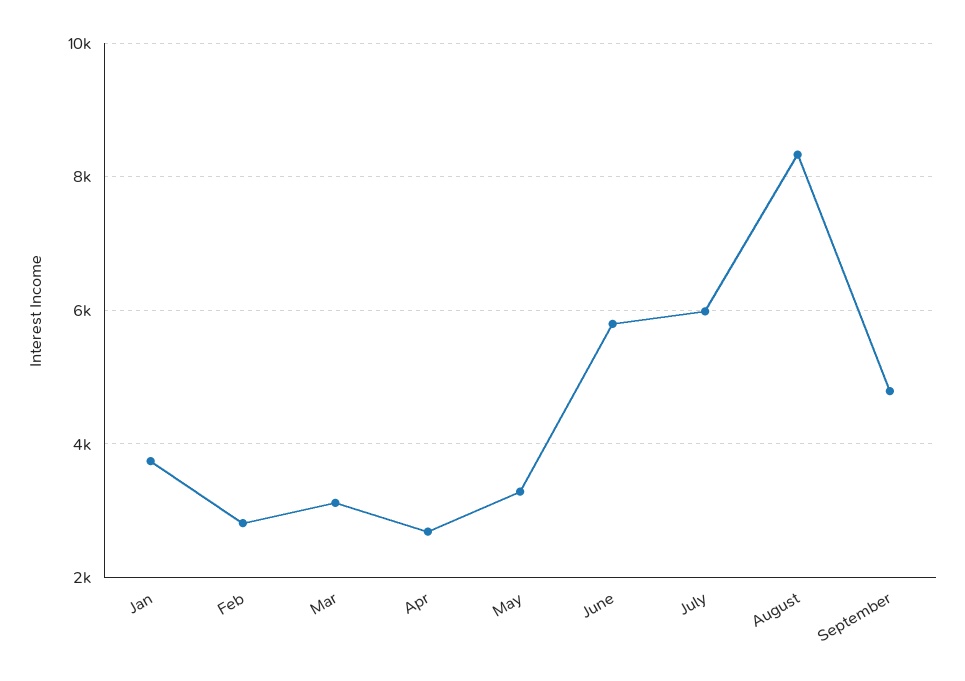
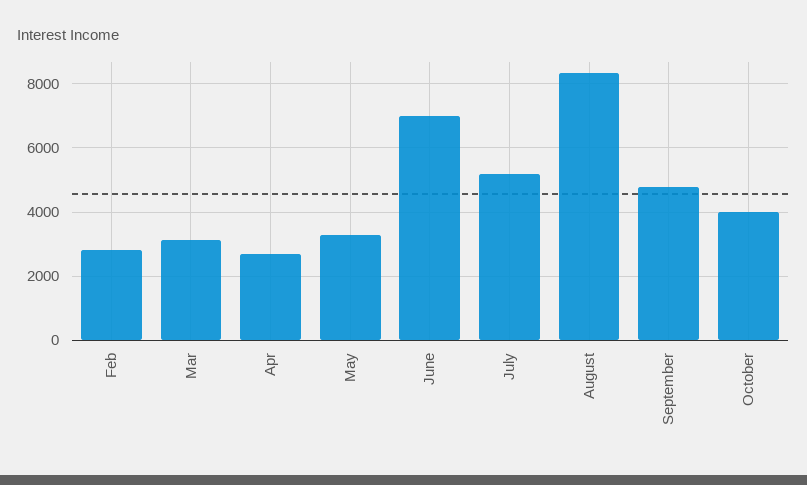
Jan: 3800 -> none
June: 5800 -> 7000
July: 6000 -> 5200
October: none -> 4000

